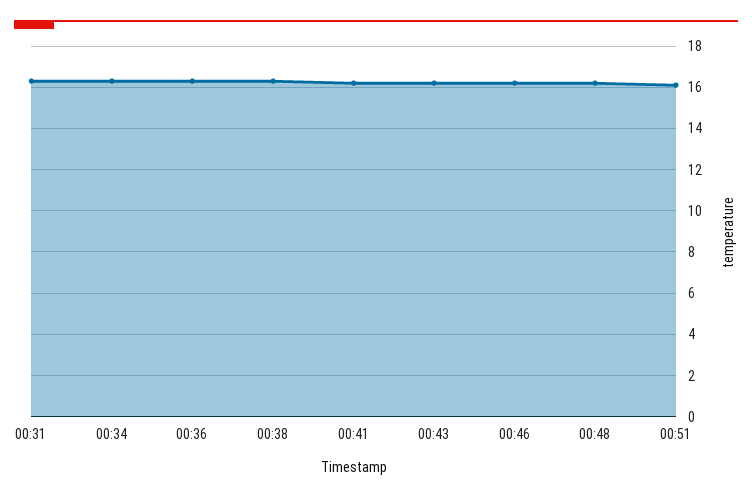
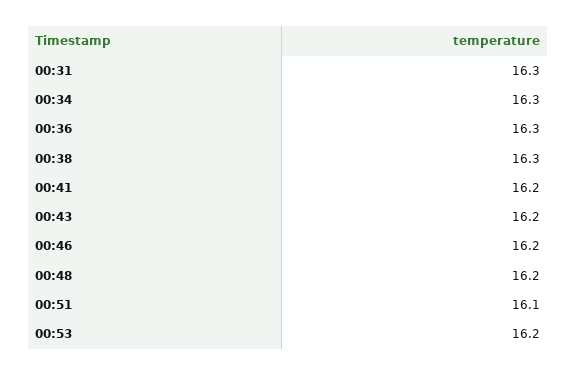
00:53: none -> 16.2

